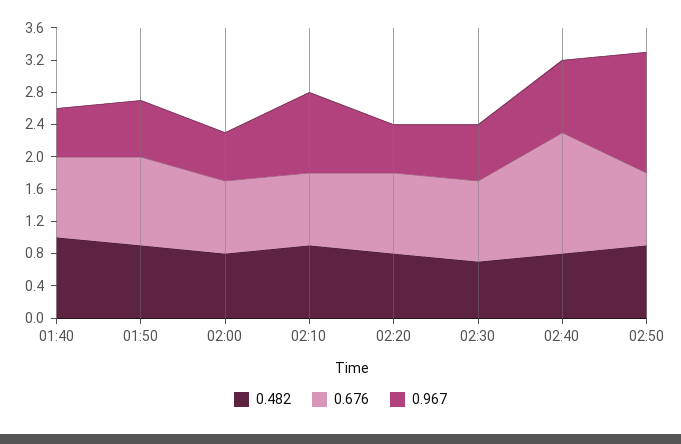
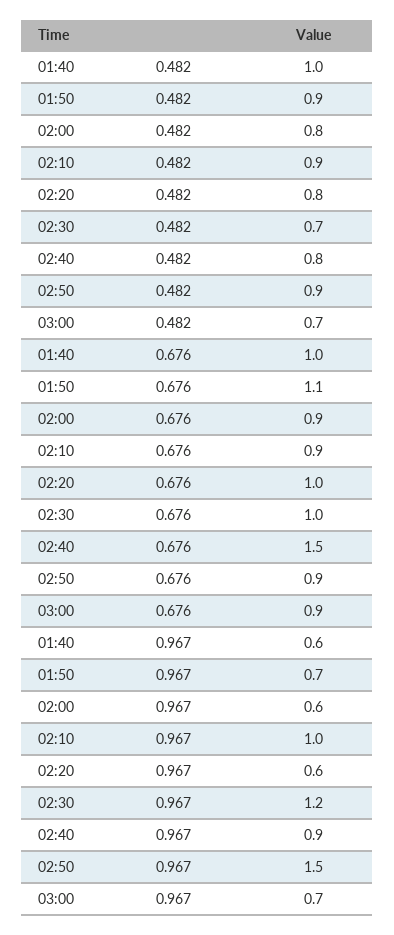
0.967, 02:30: 0.7 -> 1.2
0.482, 03:00: none -> 0.7
0.676, 03:00: none -> 0.9
0.967, 03:00: none -> 0.7

